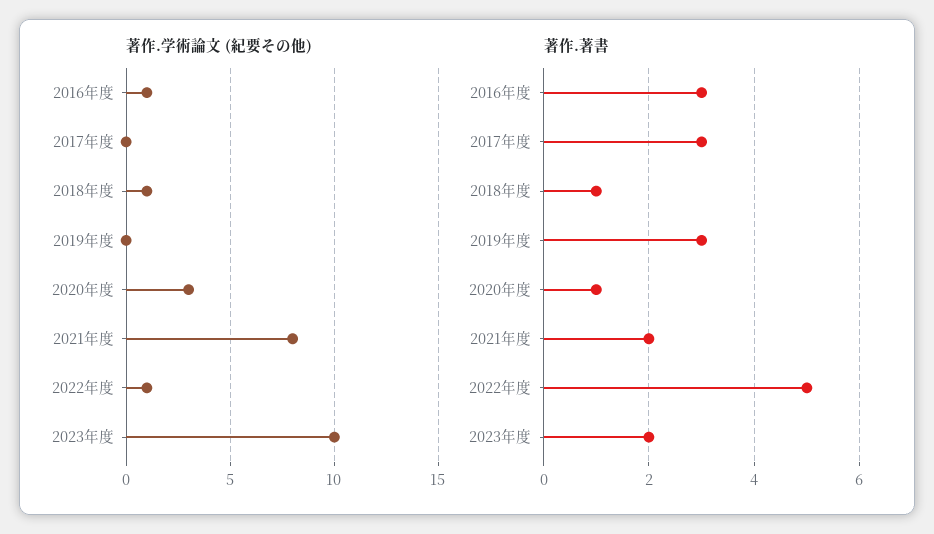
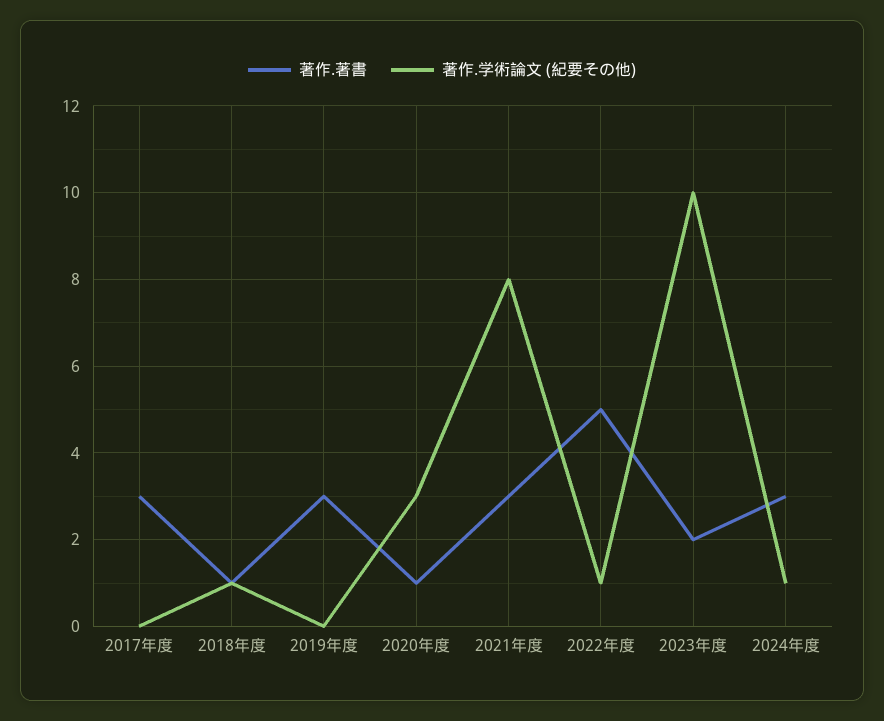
著作.学術論文 (紀要その他), 2016年度: 1 -> none
著作.著書, 2016年度: 3 -> none
著作.著書, 2021年度: 2 -> 3
著作.著書, 2024年度: none -> 3
著作.学術論文 (紀要その他), 2024年度: none -> 1

